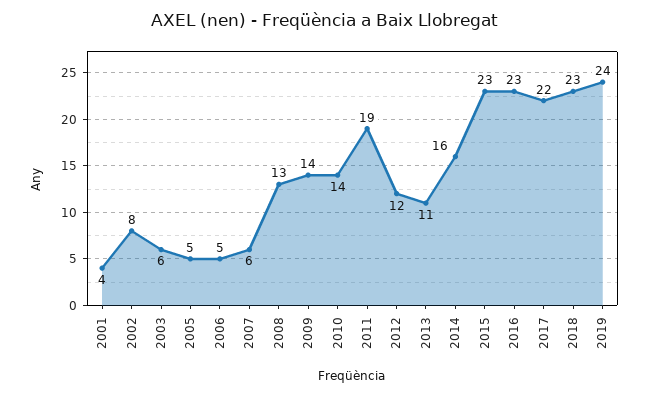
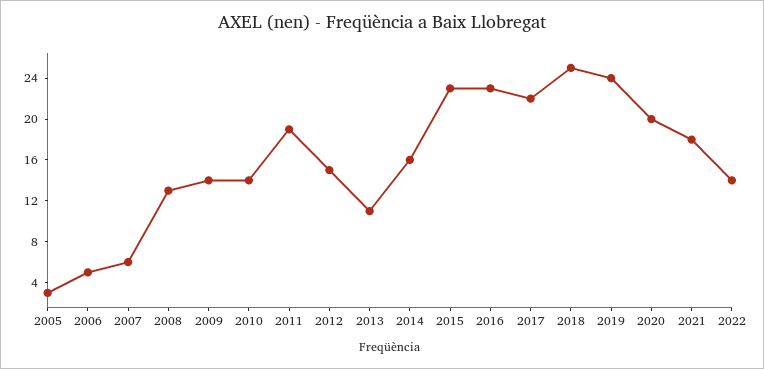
2001: 4 -> none
2002: 8 -> none
2003: 6 -> none
2005: 5 -> 3
2012: 12 -> 15
2018: 23 -> 25
2020: none -> 20
2021: none -> 18
2022: none -> 14

